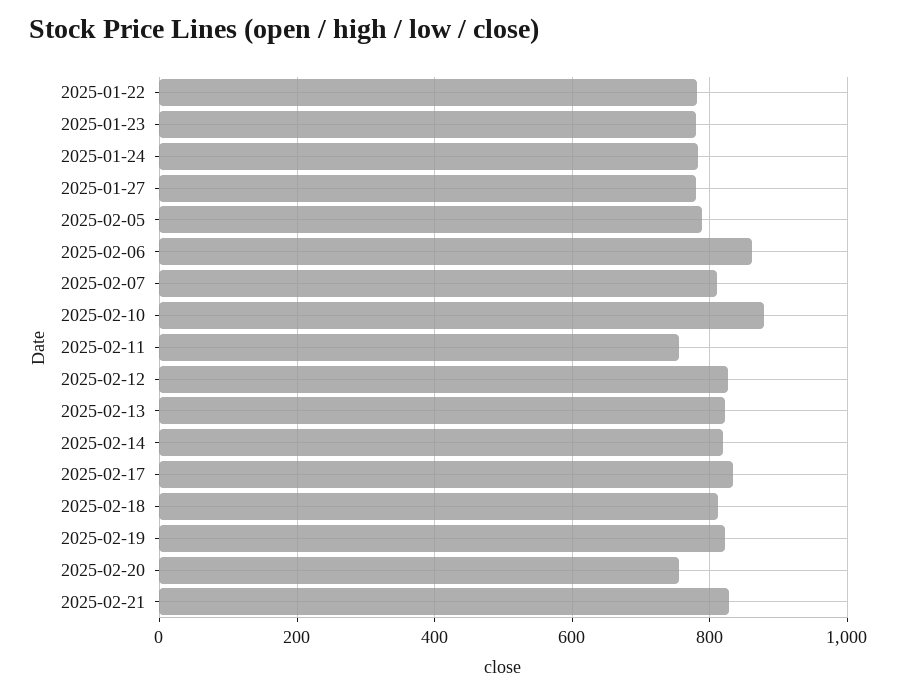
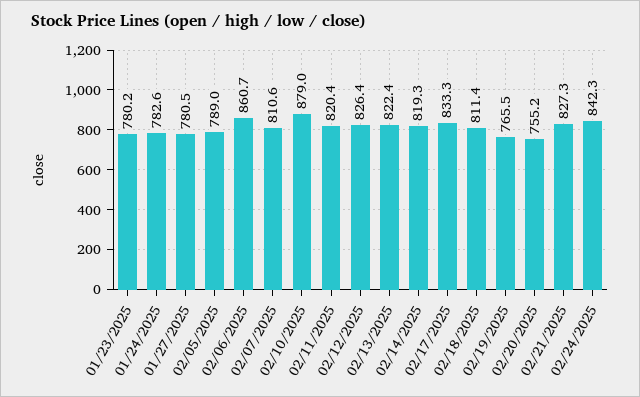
2025-01-22: 780 -> none
2025-02-11: 760 -> 820.4
2025-02-19: 820 -> 765.5
02/24/2025: none -> 842.3

